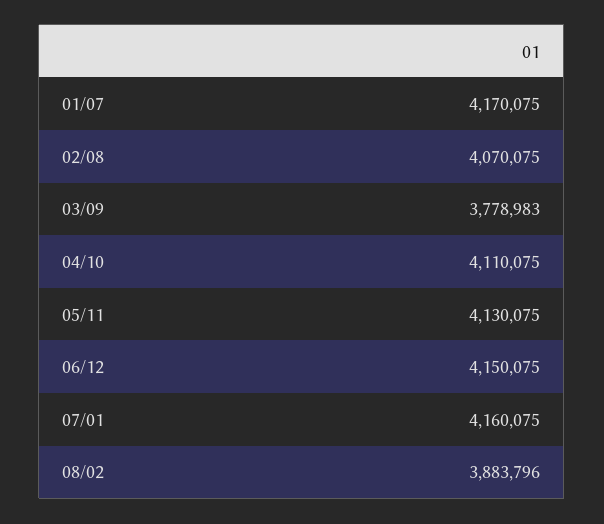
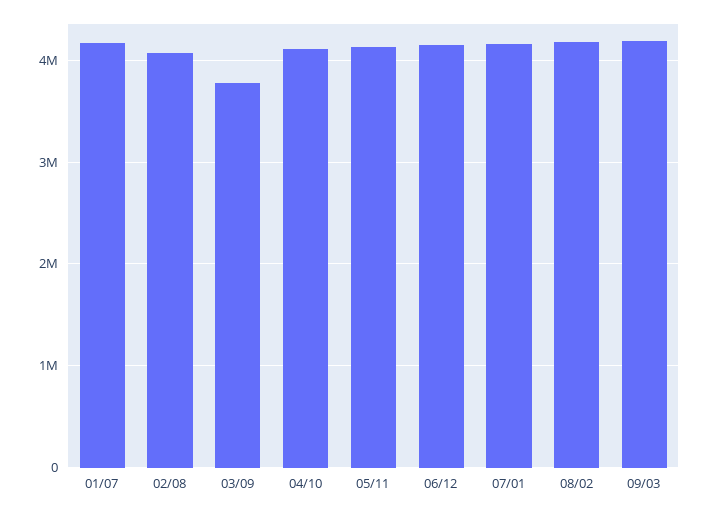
08/02: 3883796 -> 4200000
09/03: none -> 4200000

